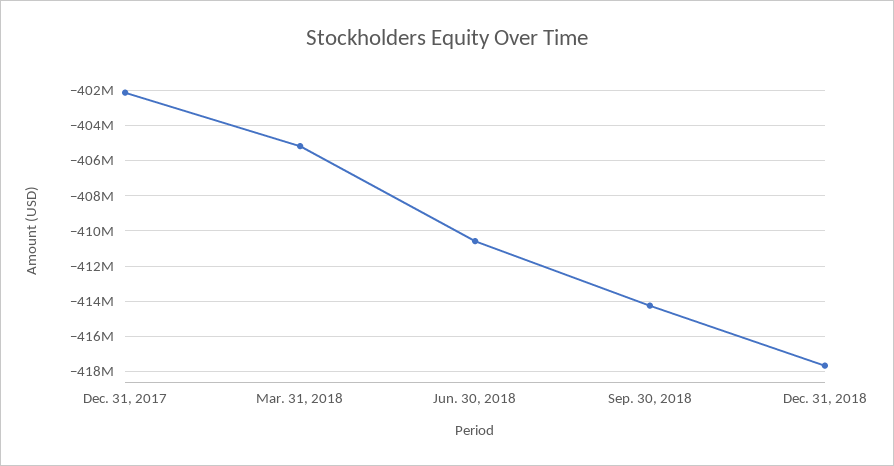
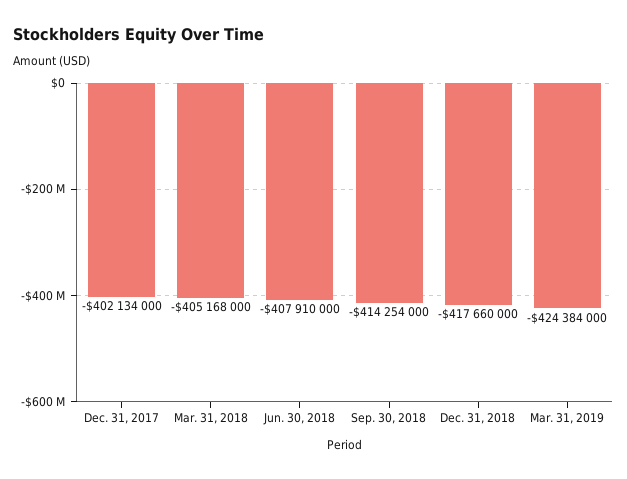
Jun. 30, 2018: -410500000 -> -407910000
Mar. 31, 2019: none -> -424384000

